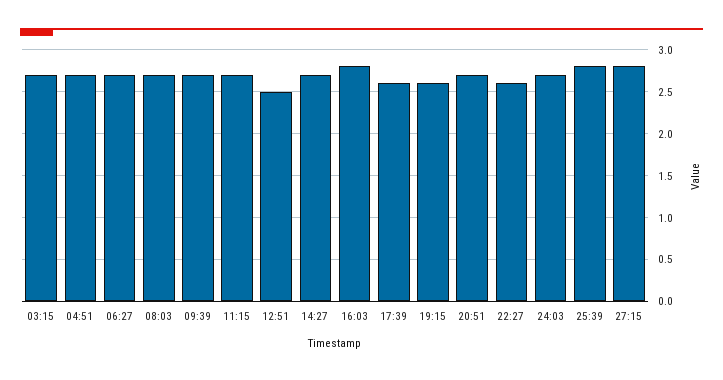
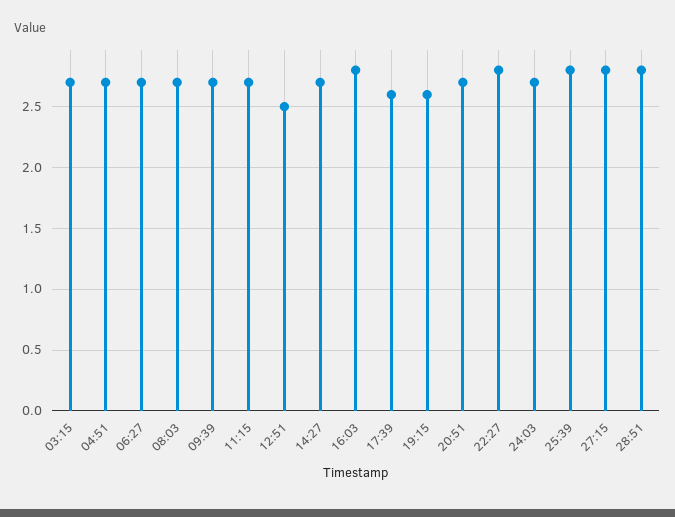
22:27: 2.6 -> 2.8
28:51: none -> 2.8

